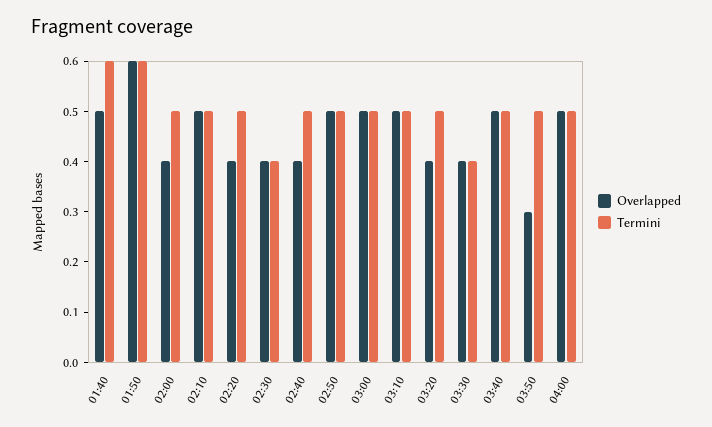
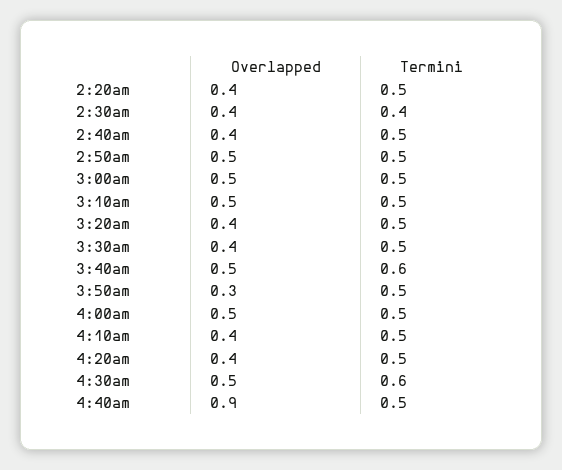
Overlapped, 01:40: 0.5 -> none
Termini, 01:40: 0.6 -> none
Overlapped, 01:50: 0.6 -> none
Termini, 01:50: 0.6 -> none
Overlapped, 02:00: 0.4 -> none
Termini, 02:00: 0.5 -> none
Overlapped, 02:10: 0.5 -> none
Termini, 02:10: 0.5 -> none
Termini, 03:30: 0.4 -> 0.5
Termini, 03:40: 0.5 -> 0.6
Overlapped, 4:10am: none -> 0.4
Termini, 4:10am: none -> 0.5
Overlapped, 4:20am: none -> 0.4
Termini, 4:20am: none -> 0.5
Overlapped, 4:30am: none -> 0.5
Termini, 4:30am: none -> 0.6
Overlapped, 4:40am: none -> 0.9
Termini, 4:40am: none -> 0.5

